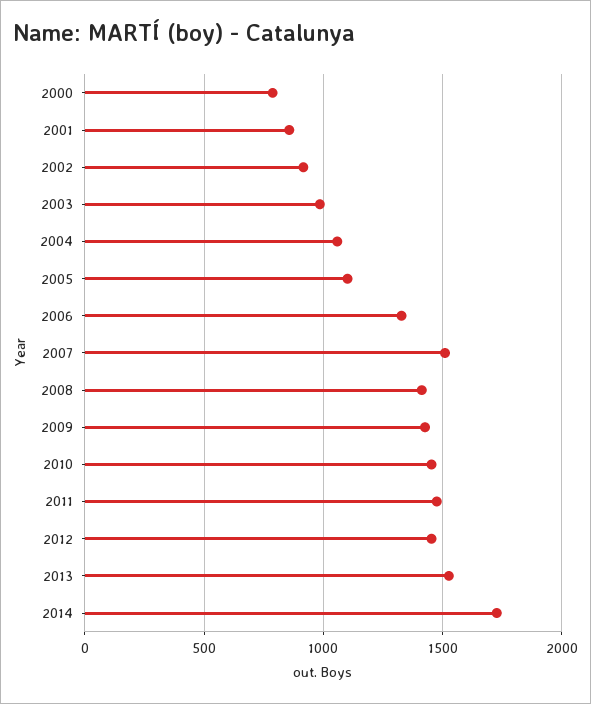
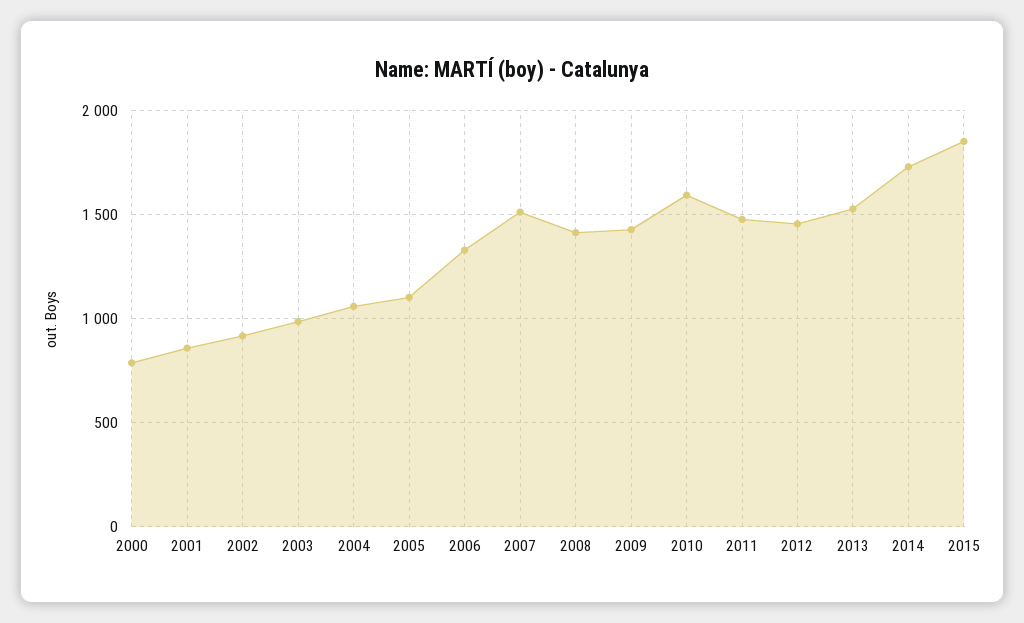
2010: 1450 -> 1600
2015: none -> 1850

